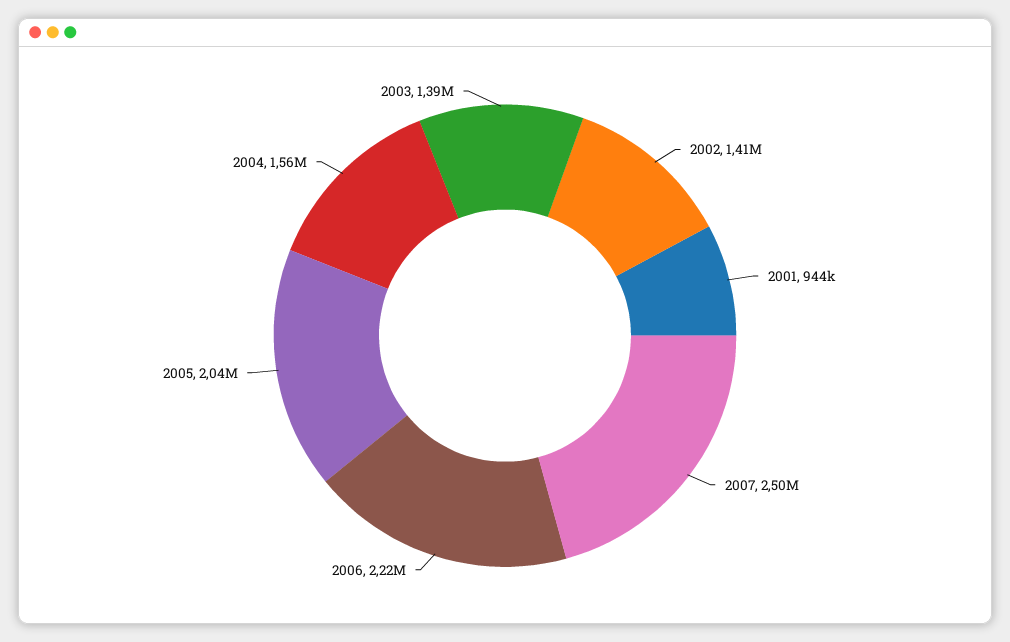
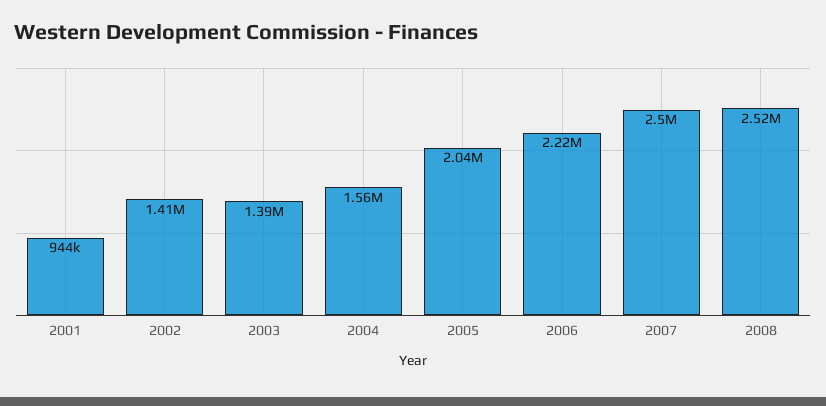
2008: none -> 2520000

